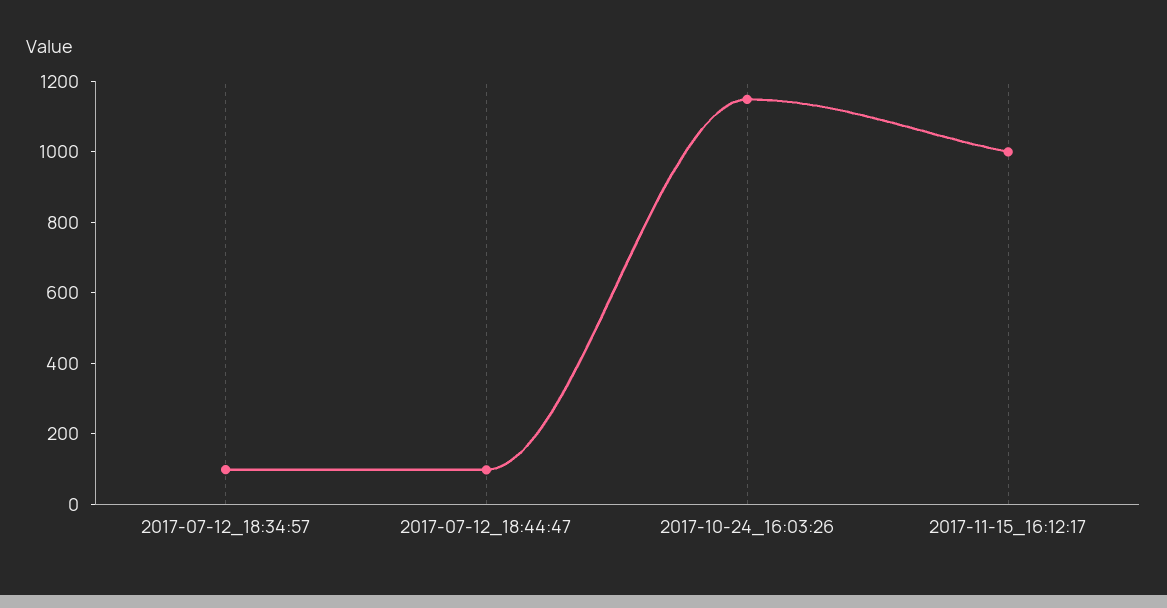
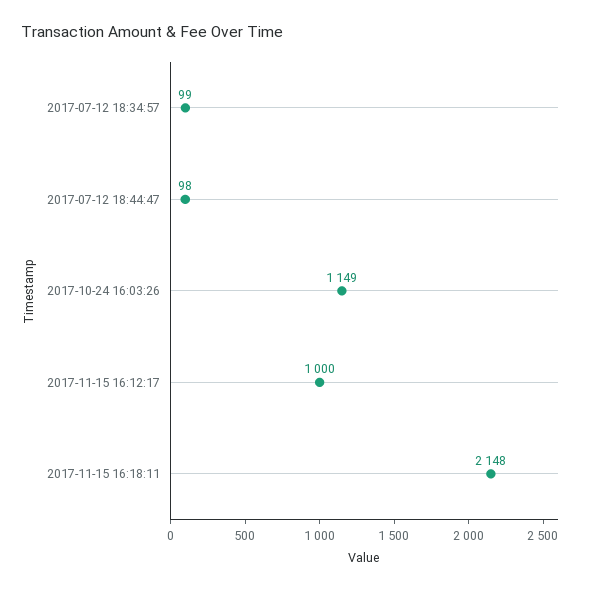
2017-11-15 16:18:11: none -> 2148

